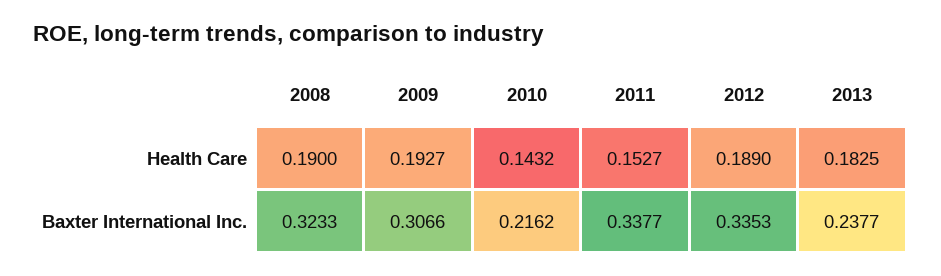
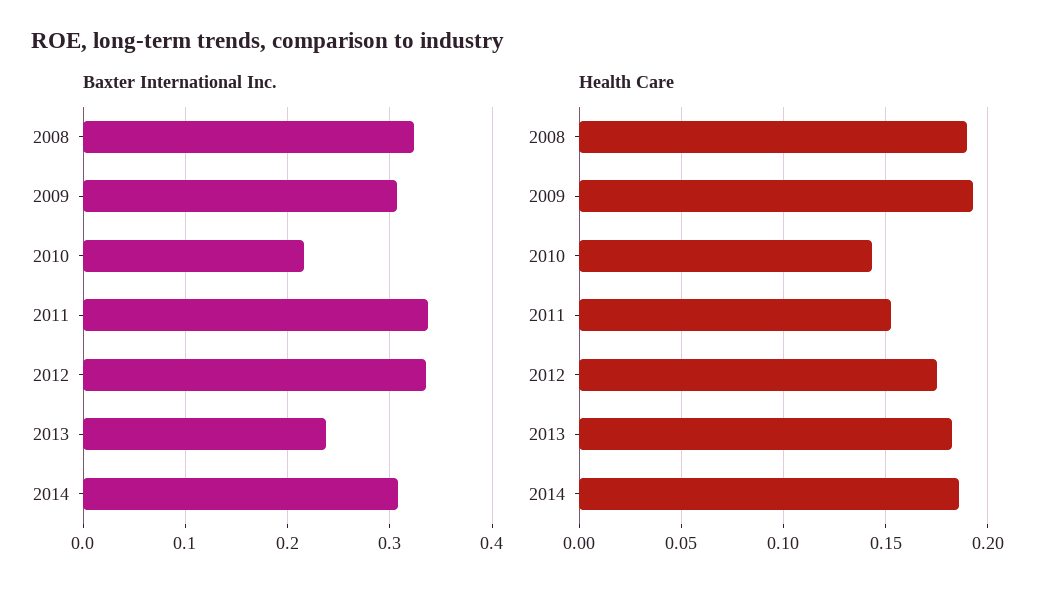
Health Care, 2012: 0.189 -> 0.175
Baxter International Inc., 2014: none -> 0.31
Health Care, 2014: none -> 0.185

